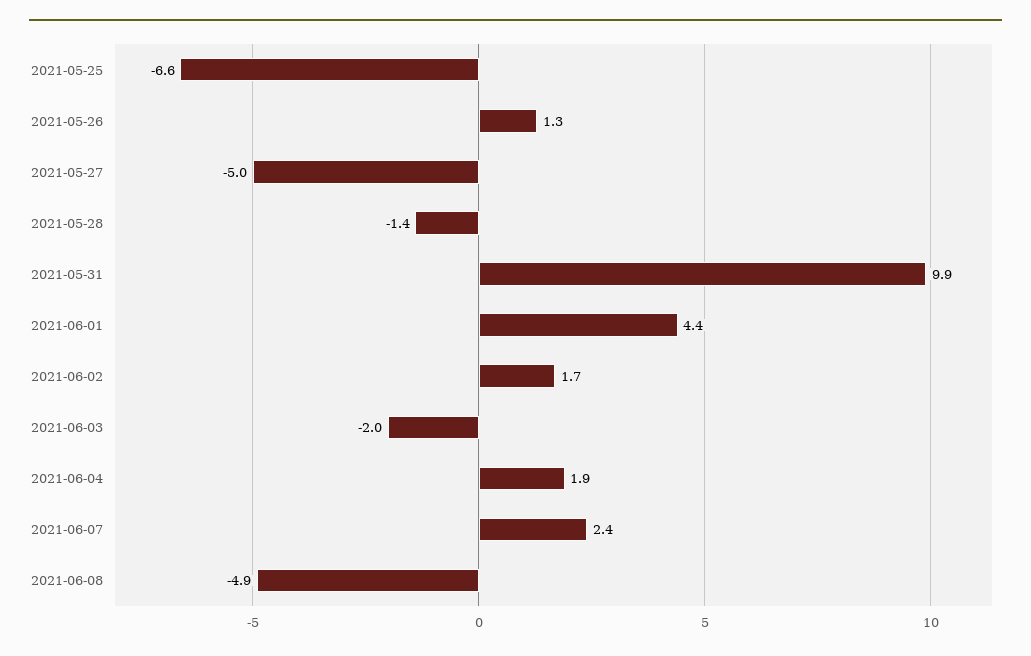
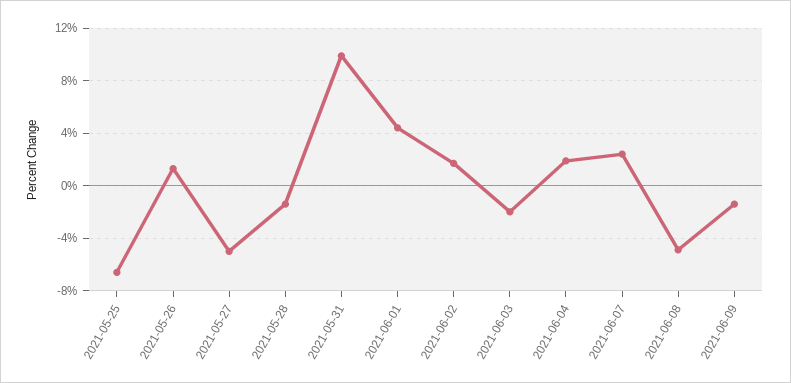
2021-06-09: none -> -1.5

